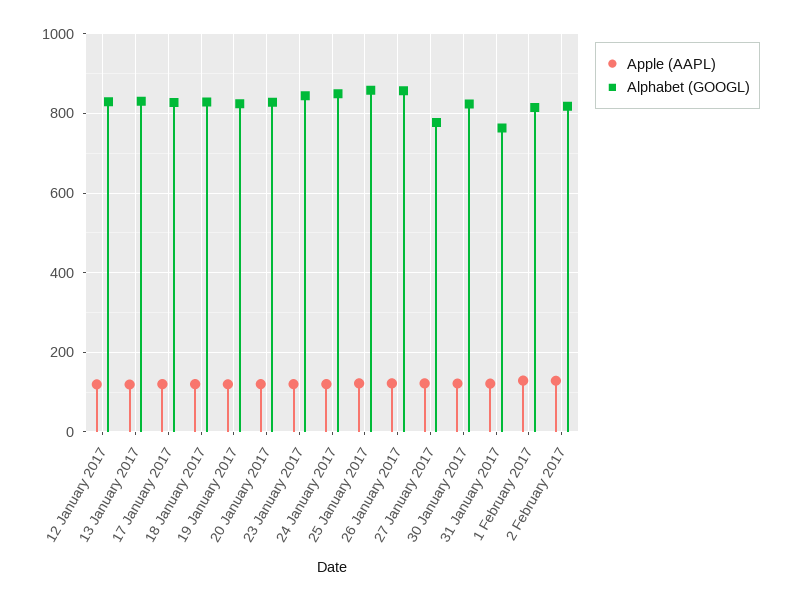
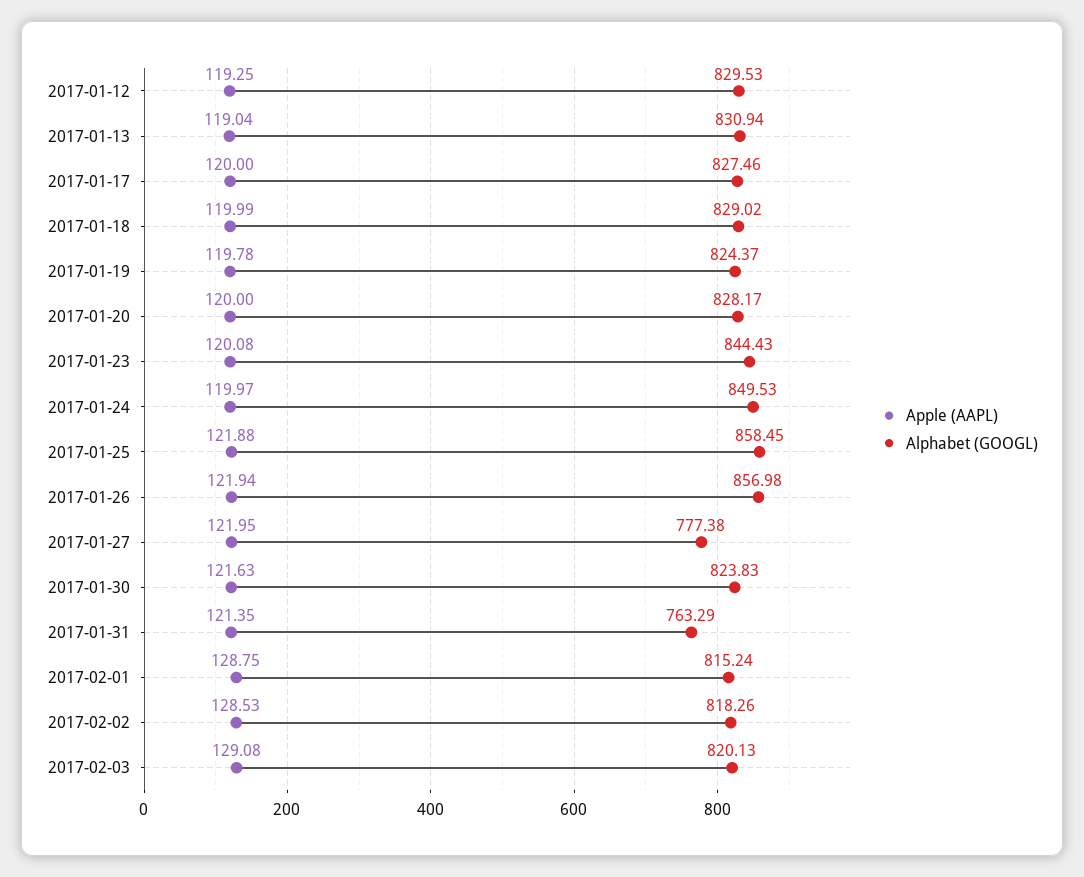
Apple (AAPL), 2017-02-03: none -> 129.08
Alphabet (GOOGL), 2017-02-03: none -> 820.13

